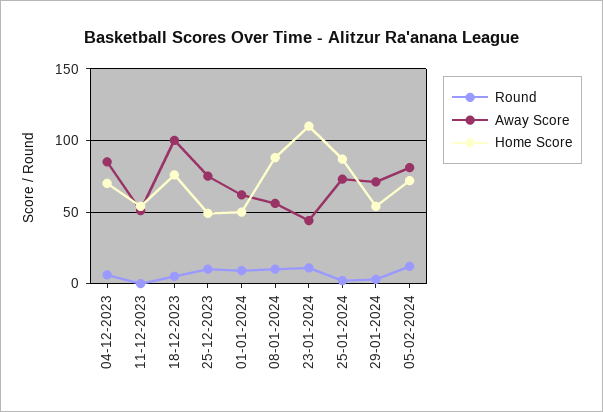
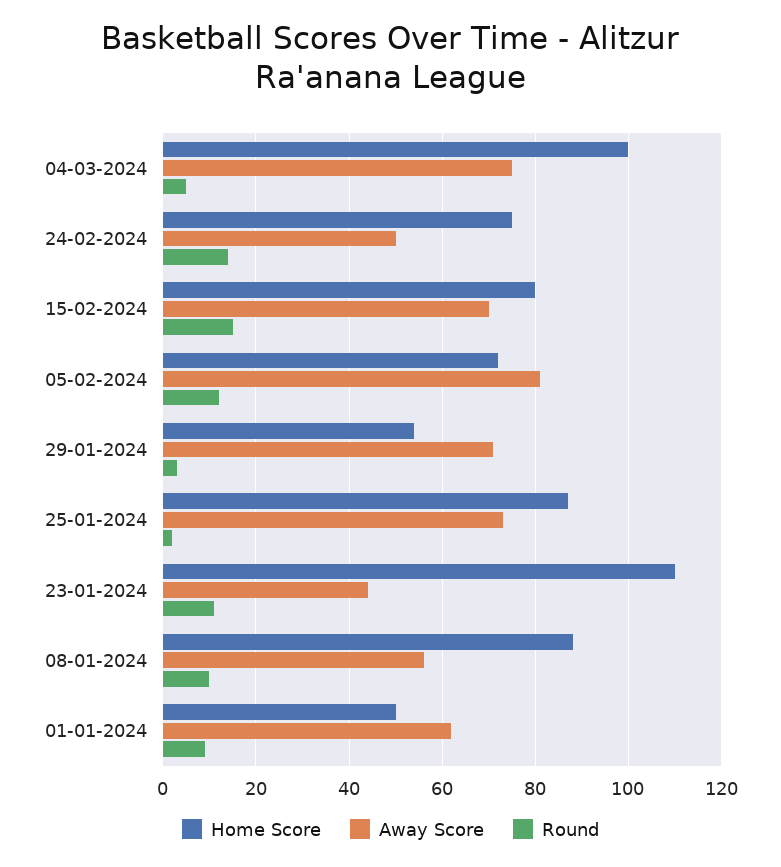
Round, 04-12-2023: 5 -> none
Away Score, 04-12-2023: 85 -> none
Home Score, 04-12-2023: 70 -> none
Round, 11-12-2023: 0 -> none
Away Score, 11-12-2023: 50 -> none
Home Score, 11-12-2023: 55 -> none
Round, 18-12-2023: 5 -> none
Away Score, 18-12-2023: 100 -> none
Home Score, 18-12-2023: 75 -> none
Round, 25-12-2023: 10 -> none
Away Score, 25-12-2023: 75 -> none
Home Score, 25-12-2023: 50 -> none
Home Score, 04-03-2024: none -> 100
Away Score, 04-03-2024: none -> 75
Round, 04-03-2024: none -> 5
Home Score, 24-02-2024: none -> 75
Away Score, 24-02-2024: none -> 50
Round, 24-02-2024: none -> 15
Home Score, 15-02-2024: none -> 80
Away Score, 15-02-2024: none -> 70
Round, 15-02-2024: none -> 15

